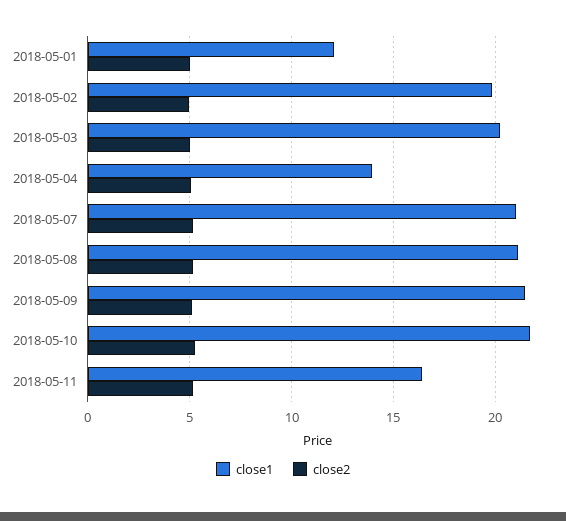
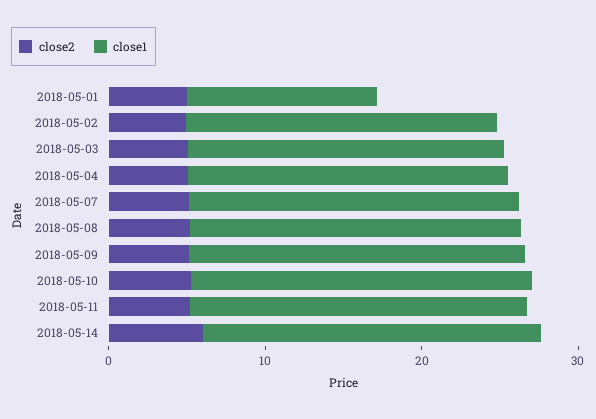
close1, 2018-05-04: 14 -> 20
close1, 2018-05-11: 16.5 -> 22
close2, 2018-05-14: none -> 6
close1, 2018-05-14: none -> 22

